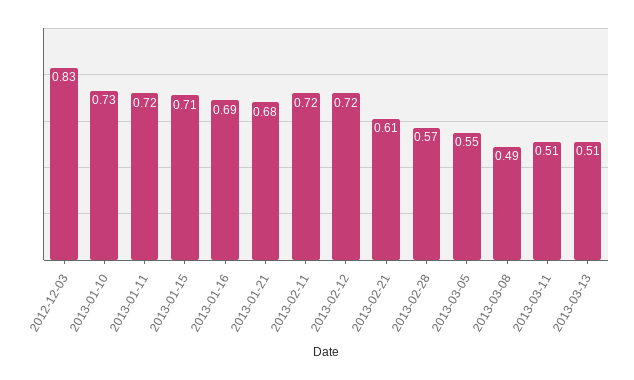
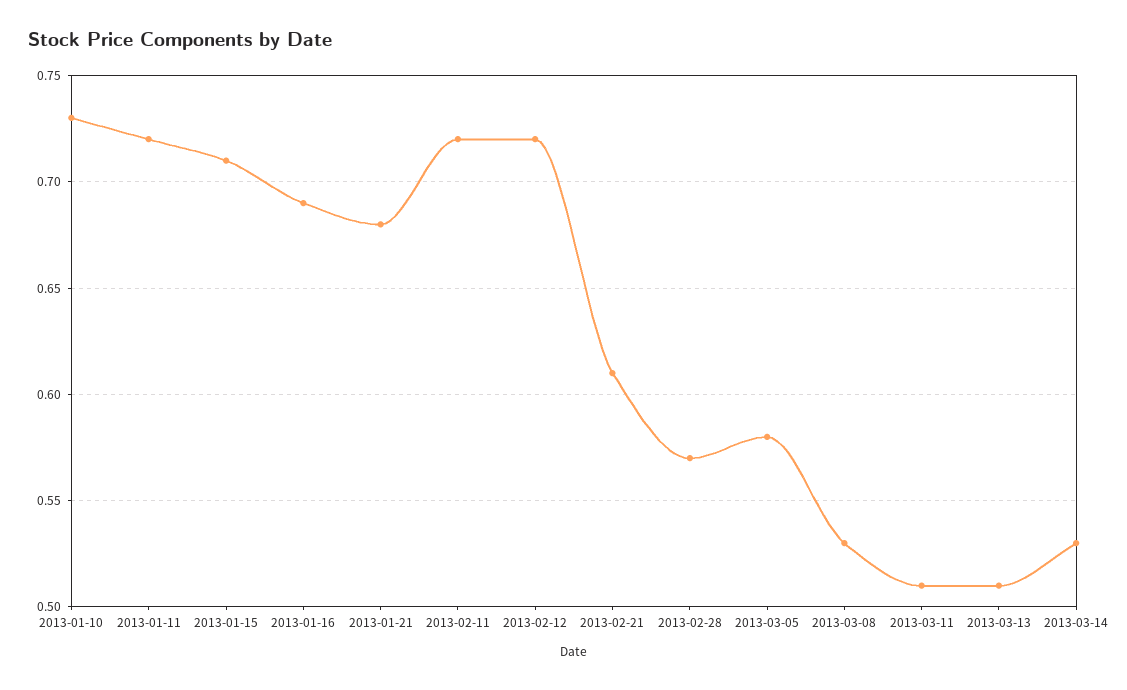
2012-12-03: 0.83 -> none
2013-03-05: 0.55 -> 0.58
2013-03-08: 0.49 -> 0.53
2013-03-14: none -> 0.53

